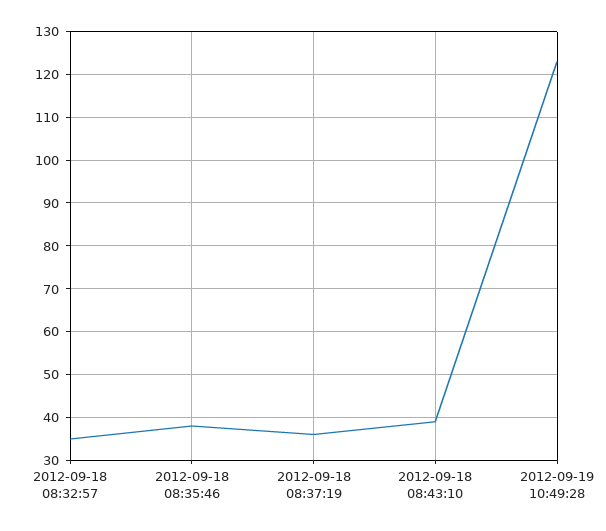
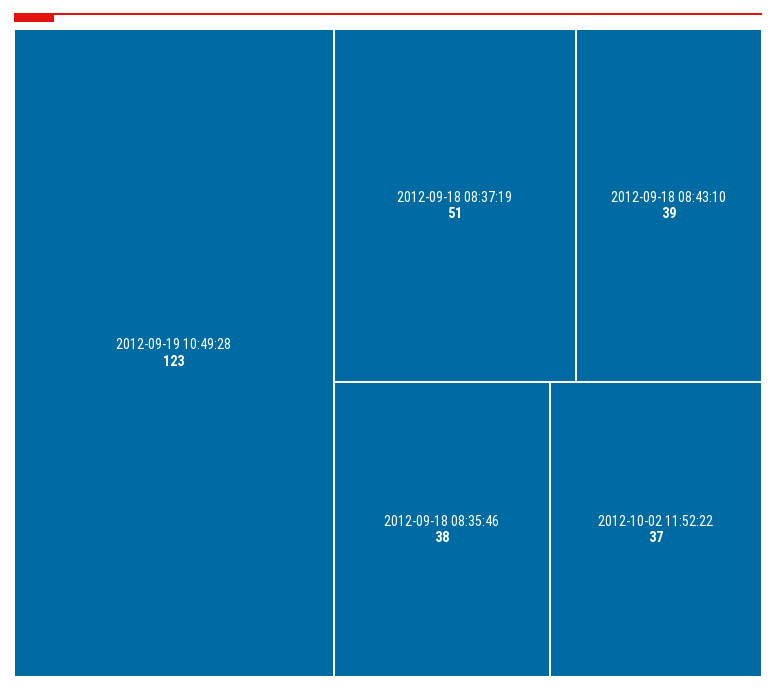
2012-09-18 08:32:57: 35 -> none
2012-09-18 08:37:19: 35 -> 51
2012-10-02 11:52:22: none -> 37

